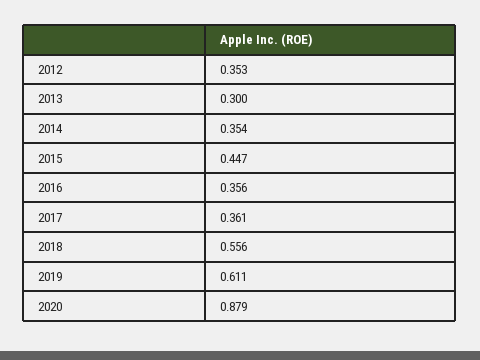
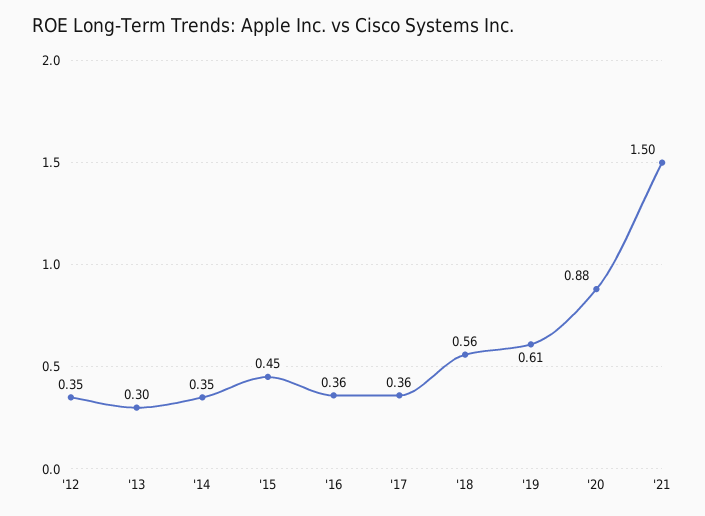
'21: none -> 1.5

